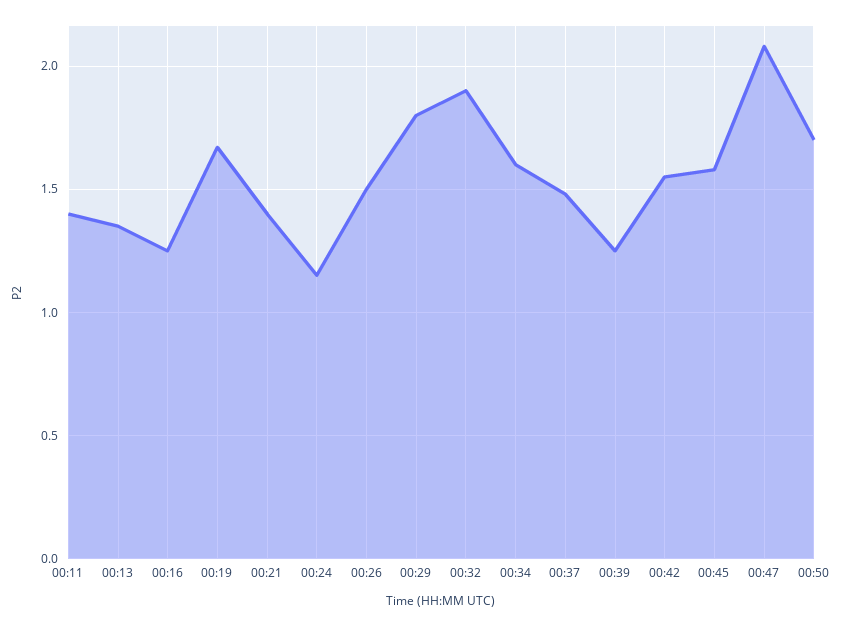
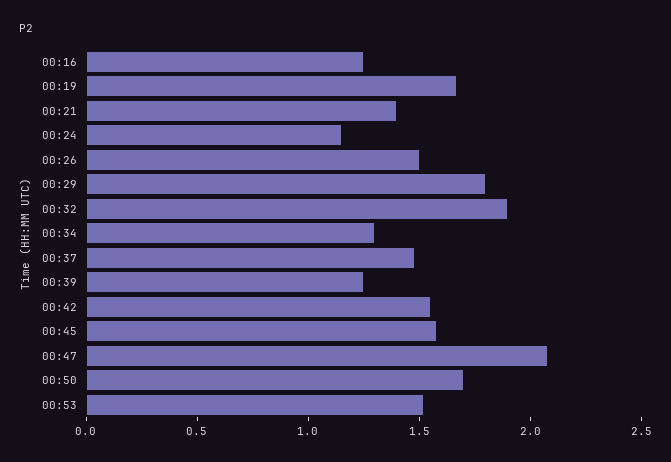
00:11: 1.4 -> none
00:13: 1.35 -> none
00:34: 1.6 -> 1.3
00:53: none -> 1.5

